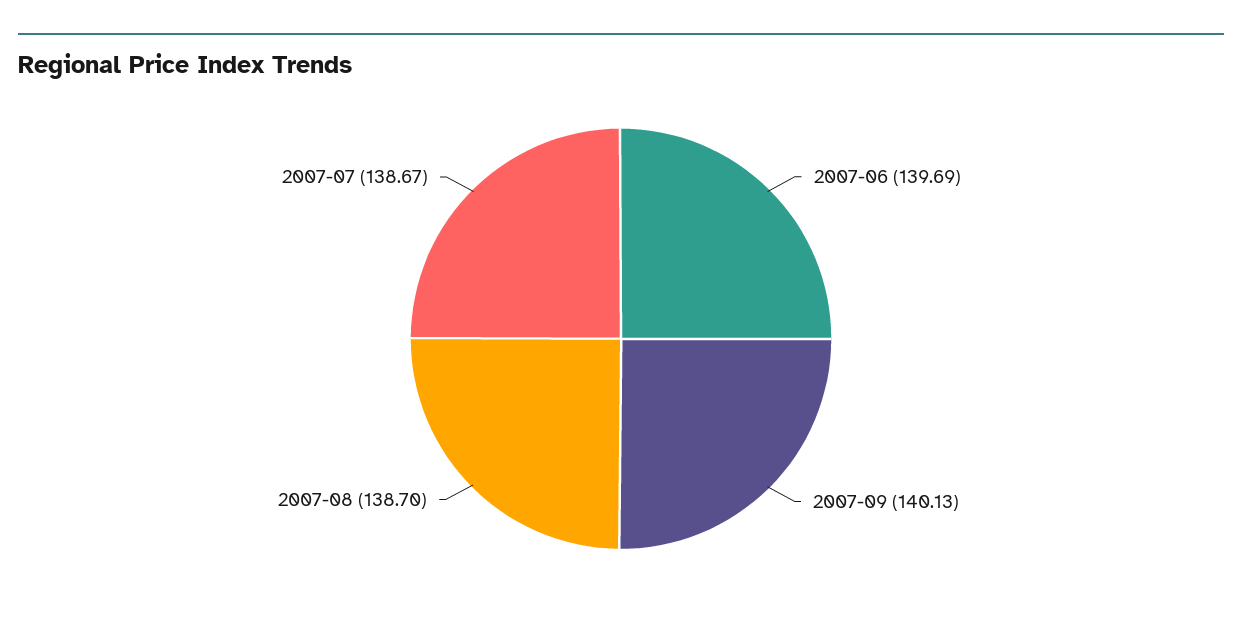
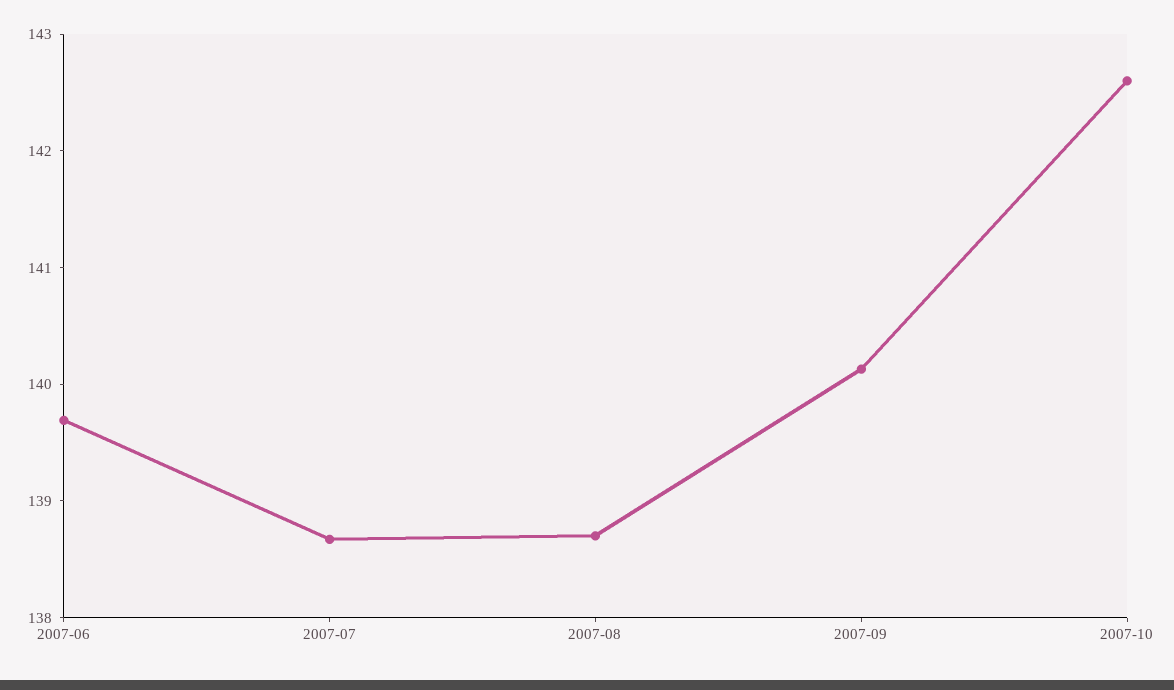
2007-10: none -> 142.6

